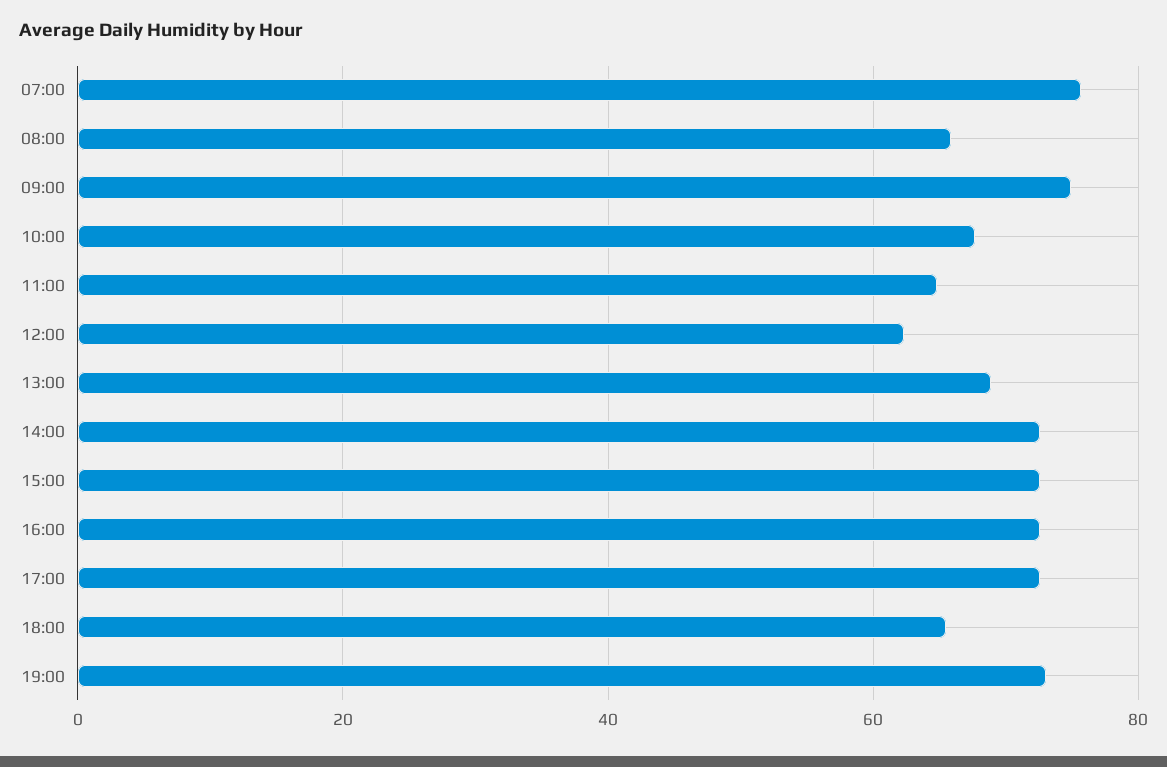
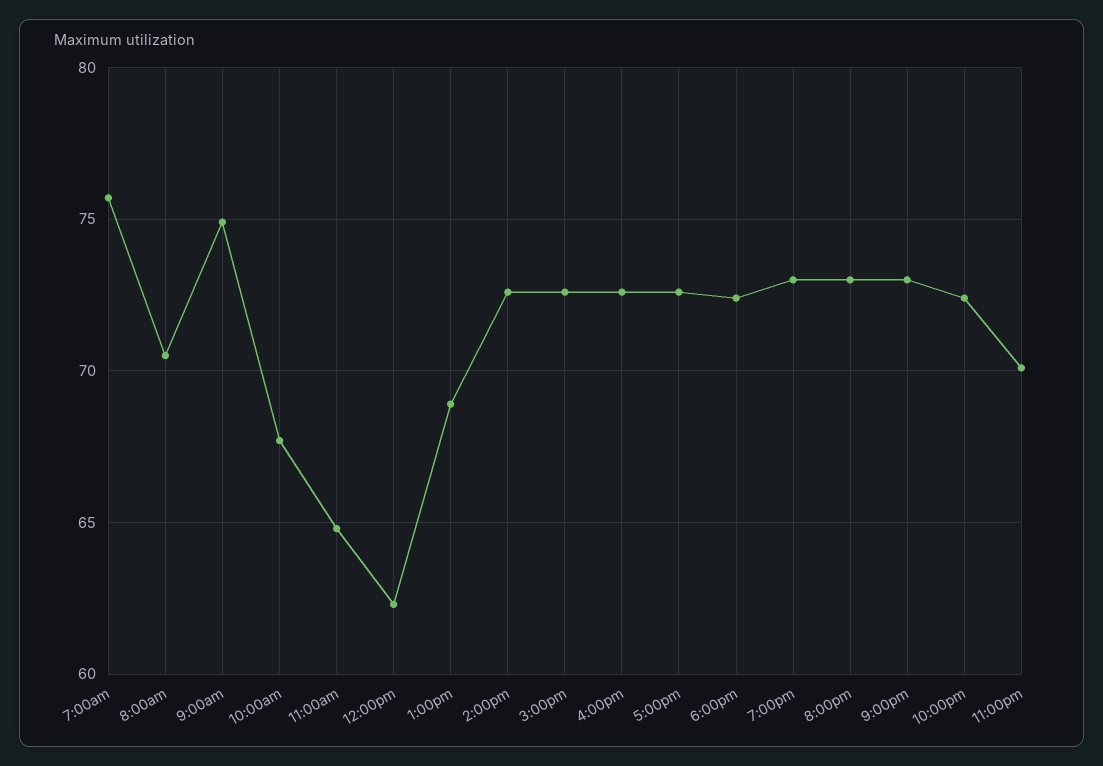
08:00: 66 -> 70.5
18:00: 66 -> 72.5
8:00pm: none -> 73
9:00pm: none -> 73
10:00pm: none -> 72.5
11:00pm: none -> 70

